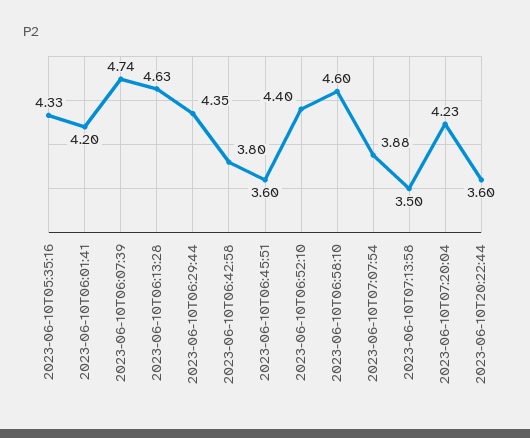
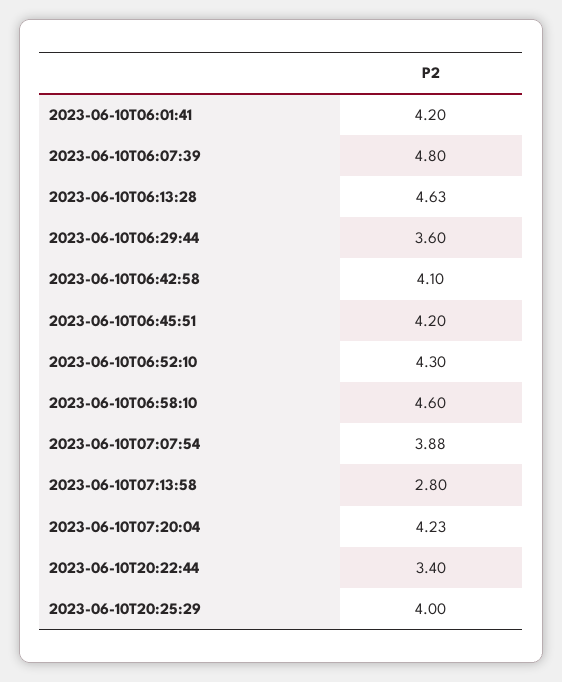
2023-06-10T05:35:16: 4.33 -> none
2023-06-10T06:07:39: 4.74 -> 4.8
2023-06-10T06:29:44: 4.35 -> 3.6
2023-06-10T06:42:58: 3.8 -> 4.1
2023-06-10T06:45:51: 3.6 -> 4.2
2023-06-10T06:52:10: 4.4 -> 4.3
2023-06-10T07:13:58: 3.5 -> 2.8
2023-06-10T20:22:44: 3.6 -> 3.4
2023-06-10T20:25:29: none -> 4

